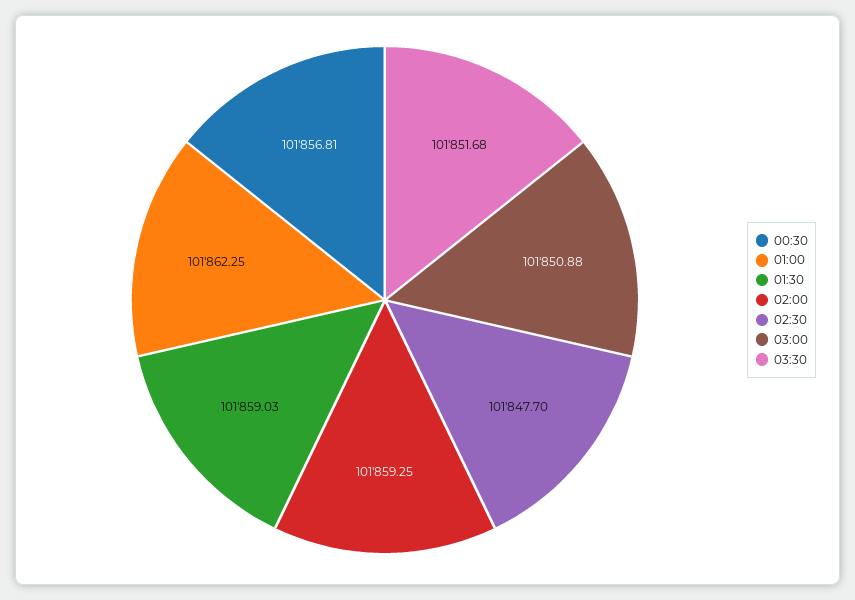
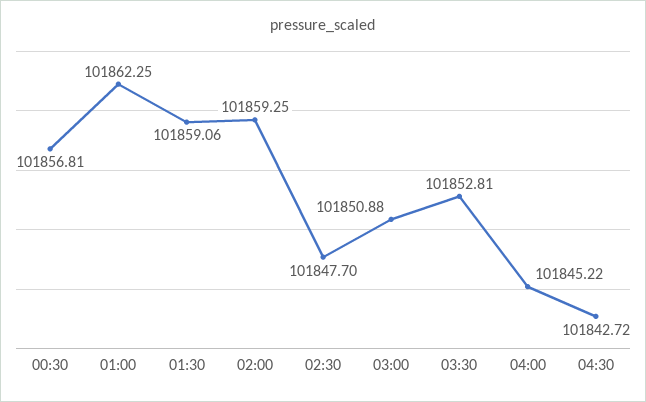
01:30: 101859.03 -> 101859.06
03:30: 101851.68 -> 101852.81
04:00: none -> 101845.22
04:30: none -> 101842.72

